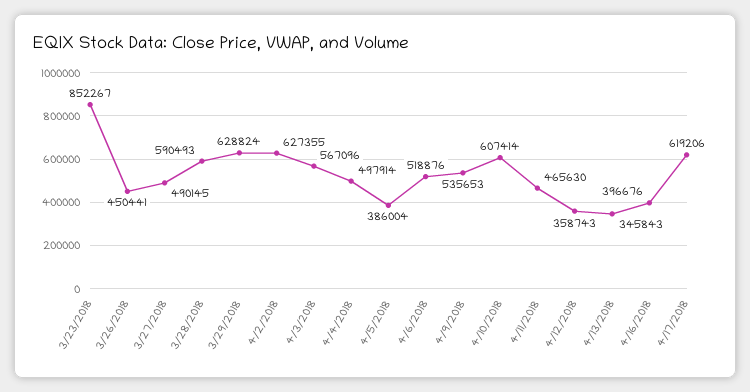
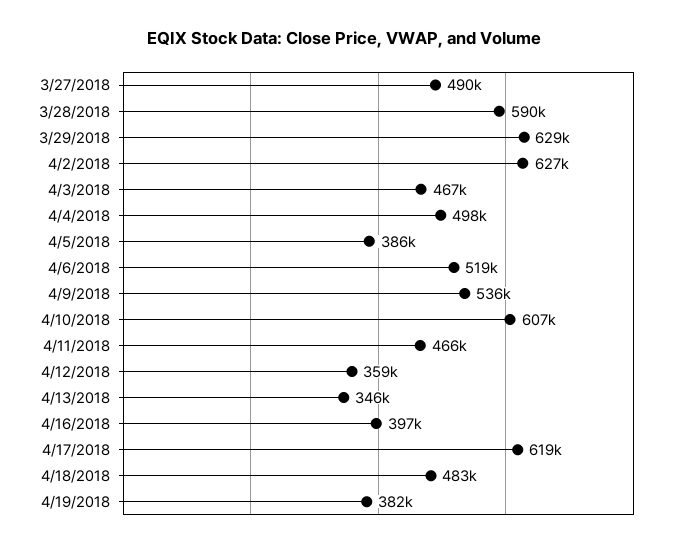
3/23/2018: 852267 -> none
3/26/2018: 450441 -> none
4/3/2018: 567096 -> 467000
4/18/2018: none -> 483000
4/19/2018: none -> 382000

